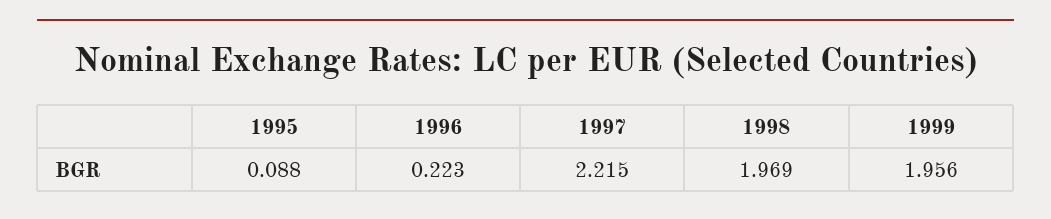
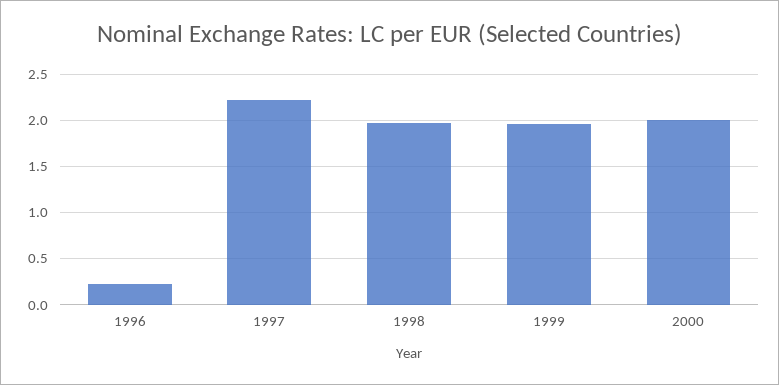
1995: 0.088 -> none
2000: none -> 2

